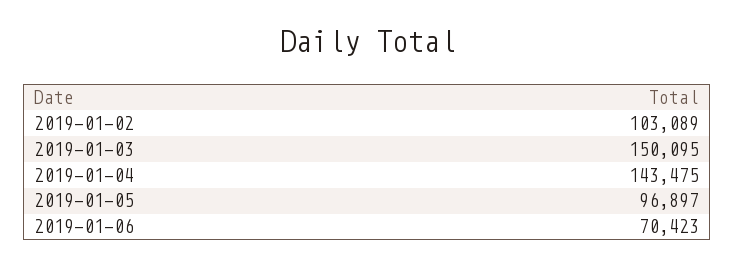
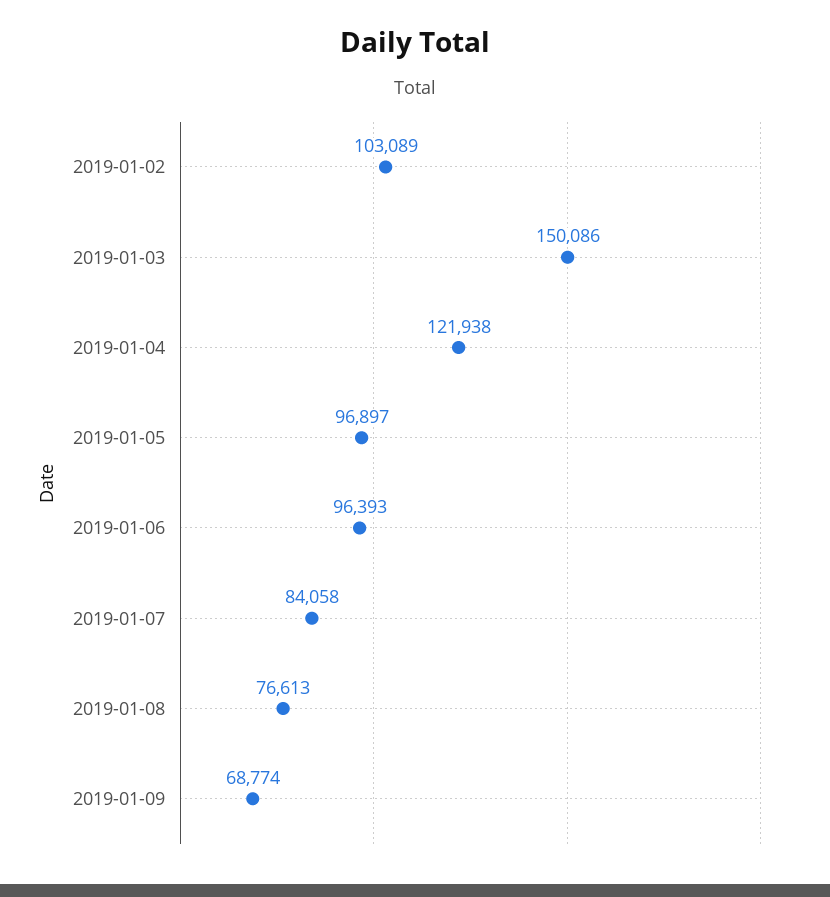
2019-01-03: 150095 -> 150086
2019-01-04: 143475 -> 121938
2019-01-06: 70423 -> 96393
2019-01-07: none -> 84058
2019-01-08: none -> 76613
2019-01-09: none -> 68774

